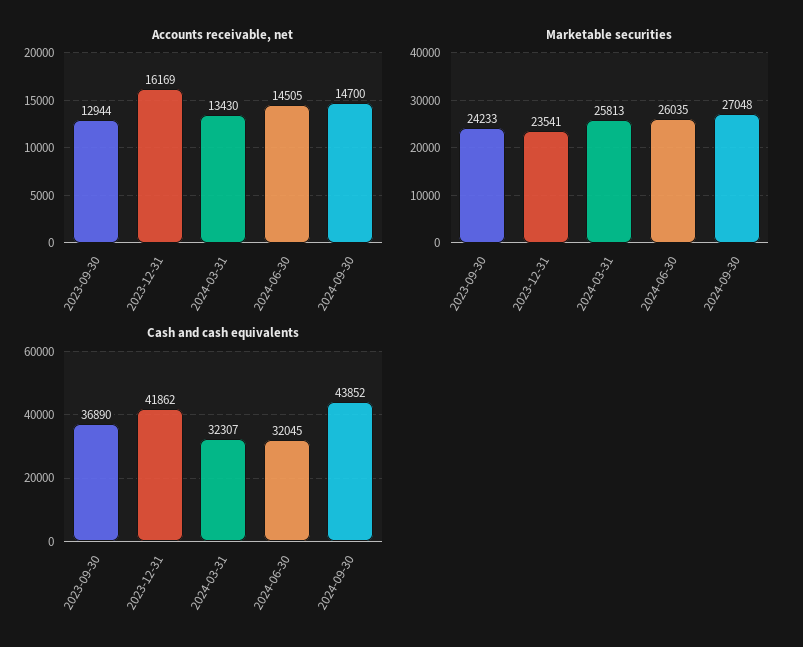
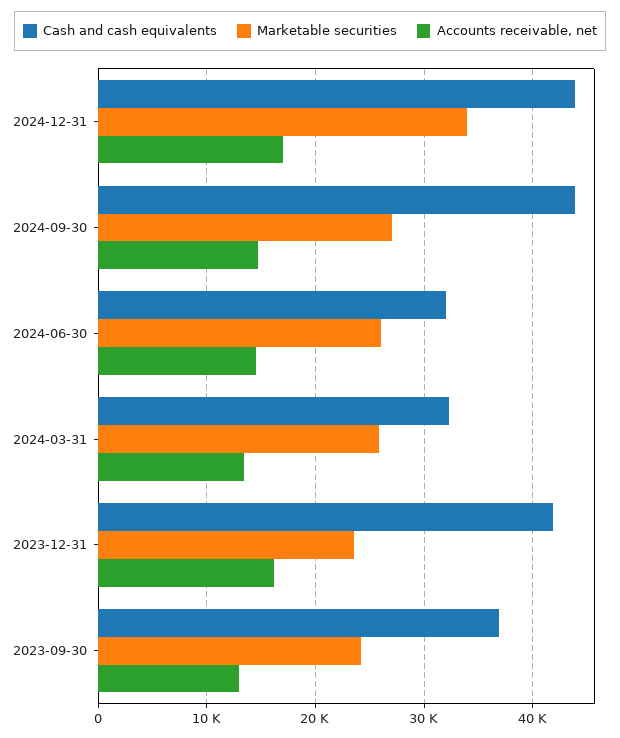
Cash and cash equivalents, 2024-12-31: none -> 44000
Marketable securities, 2024-12-31: none -> 34000
Accounts receivable, net, 2024-12-31: none -> 17000

